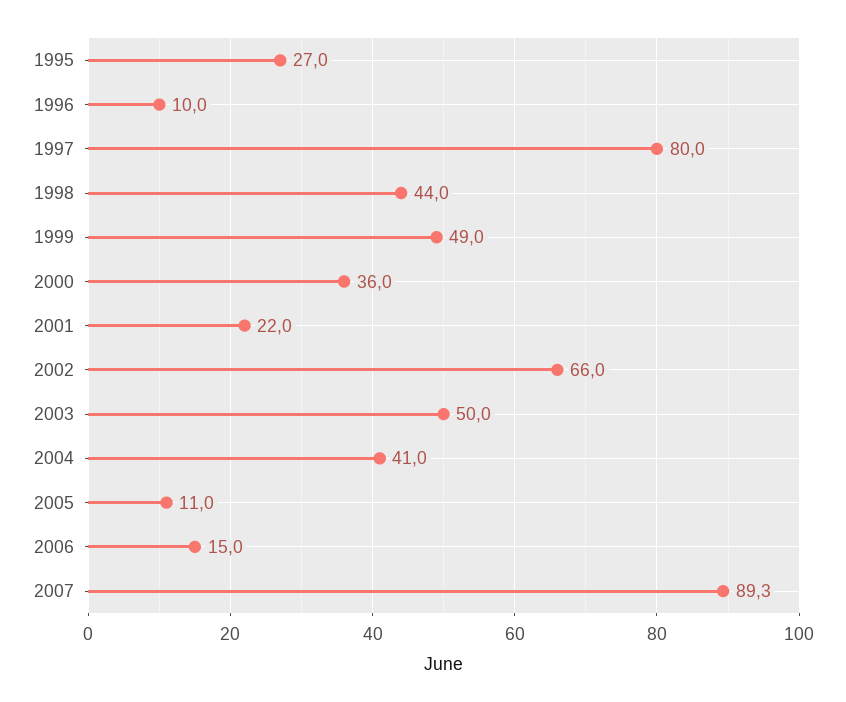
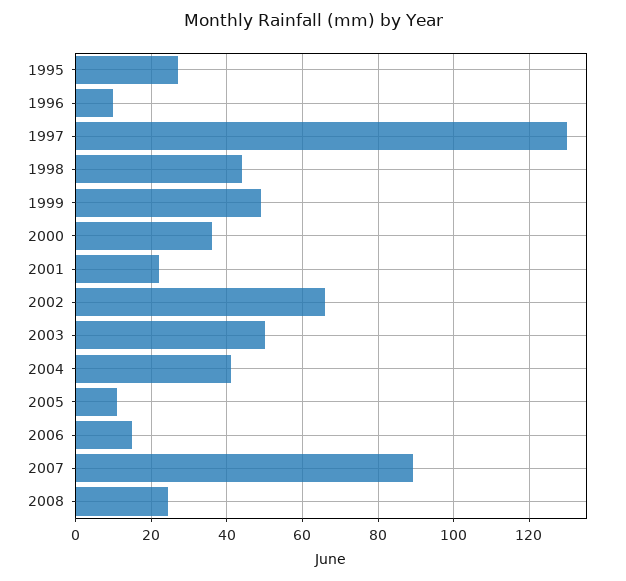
1997: 80 -> 130
2008: none -> 24

